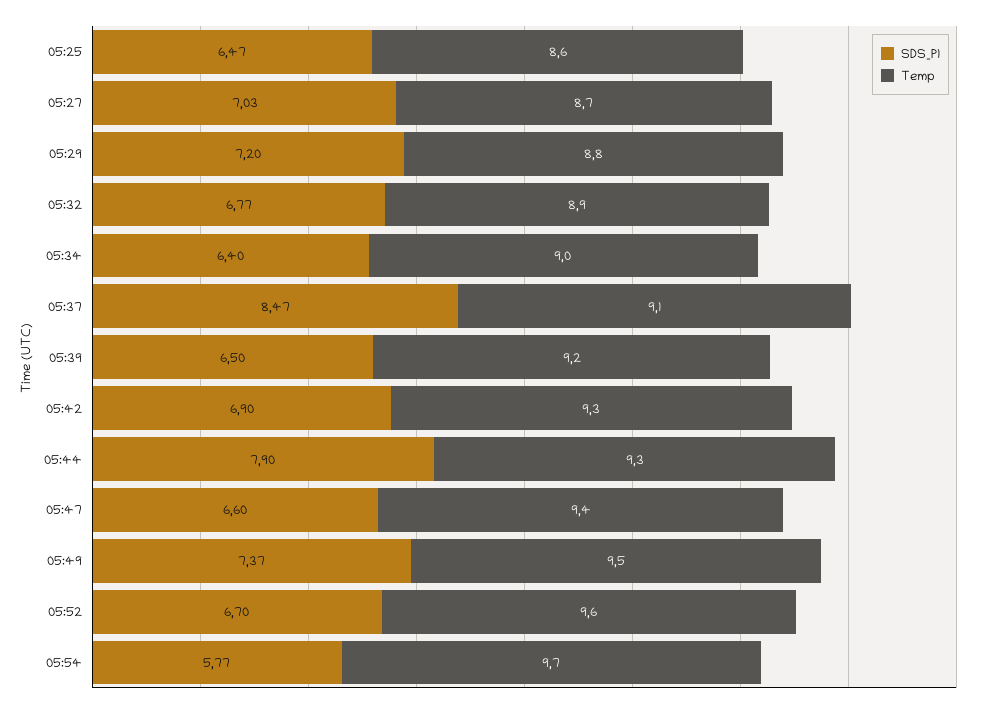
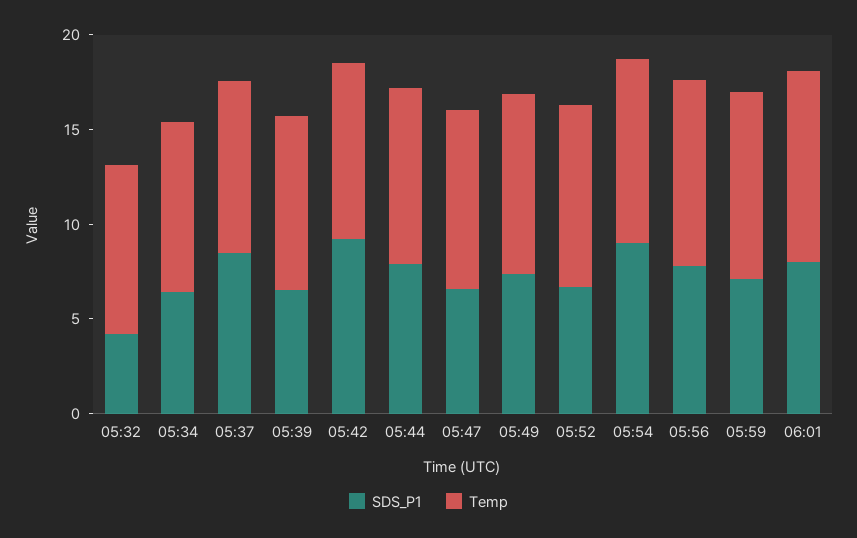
SDS_P1, 05:25: 6.47 -> none
Temp, 05:25: 8.6 -> none
SDS_P1, 05:27: 7.03 -> none
Temp, 05:27: 8.7 -> none
SDS_P1, 05:29: 7.2 -> none
Temp, 05:29: 8.8 -> none
SDS_P1, 05:32: 6.77 -> 4
SDS_P1, 05:42: 6.9 -> 9
SDS_P1, 05:54: 5.77 -> 9
SDS_P1, 05:56: none -> 8
Temp, 05:56: none -> 10
SDS_P1, 05:59: none -> 7
Temp, 05:59: none -> 10
SDS_P1, 06:01: none -> 8
Temp, 06:01: none -> 10

